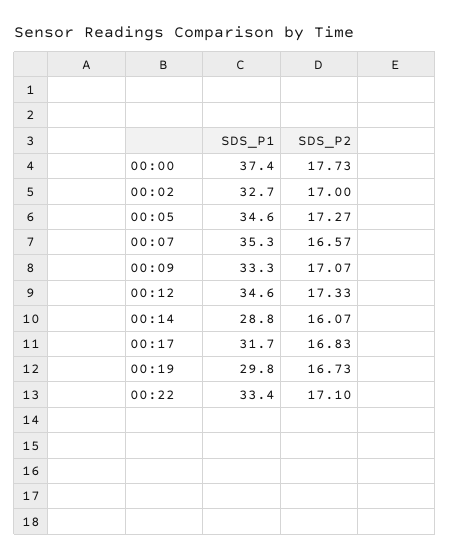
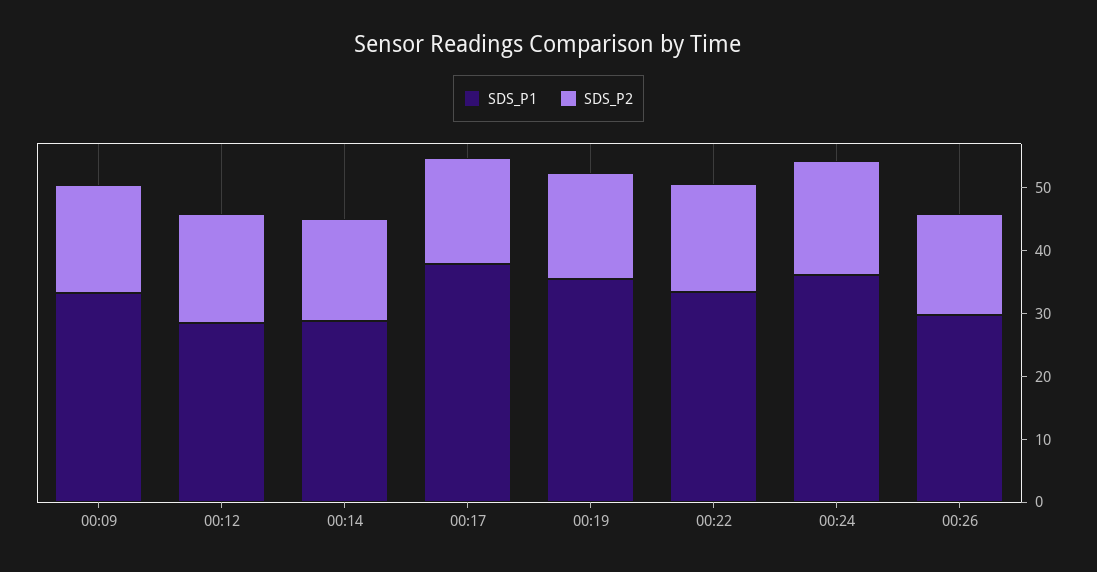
SDS_P1, 00:00: 37.4 -> none
SDS_P2, 00:00: 17.73 -> none
SDS_P1, 00:02: 32.7 -> none
SDS_P2, 00:02: 17 -> none
SDS_P1, 00:05: 34.6 -> none
SDS_P2, 00:05: 17.27 -> none
SDS_P1, 00:07: 35.3 -> none
SDS_P2, 00:07: 16.57 -> none
SDS_P1, 00:12: 34.6 -> 28
SDS_P1, 00:17: 31.7 -> 38
SDS_P1, 00:19: 29.8 -> 36
SDS_P1, 00:24: none -> 36
SDS_P2, 00:24: none -> 18
SDS_P1, 00:26: none -> 30
SDS_P2, 00:26: none -> 16

